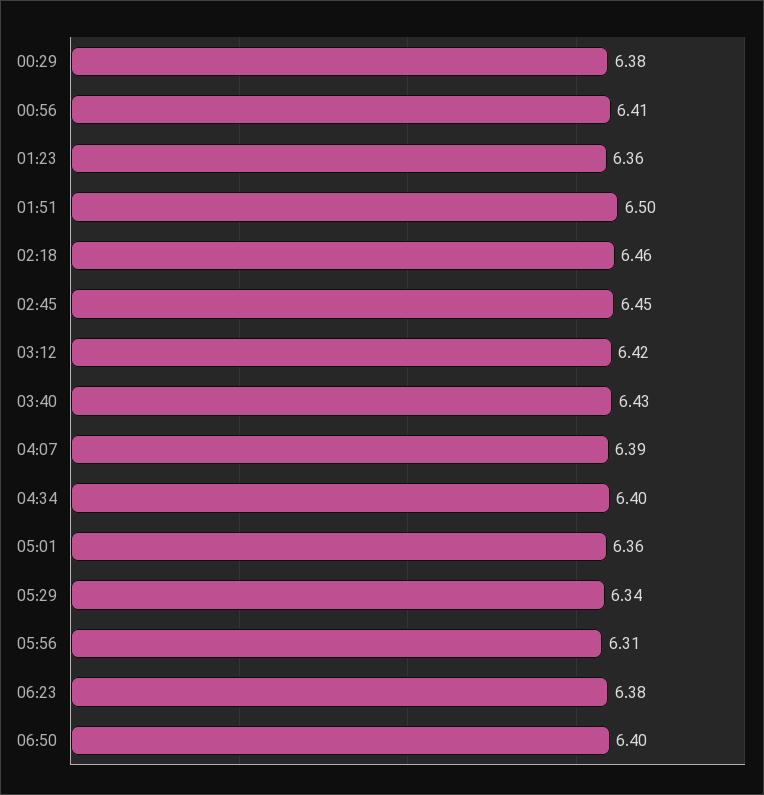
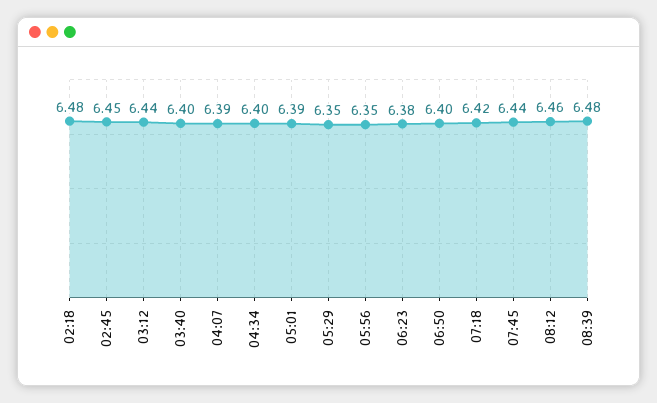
00:29: 6.38 -> none
00:56: 6.41 -> none
01:23: 6.36 -> none
01:51: 6.5 -> none
02:18: 6.46 -> 6.48
03:12: 6.42 -> 6.44
03:40: 6.43 -> 6.4
05:01: 6.36 -> 6.39
05:29: 6.34 -> 6.35
05:56: 6.31 -> 6.35
07:18: none -> 6.42
07:45: none -> 6.44
08:12: none -> 6.46
08:39: none -> 6.48

